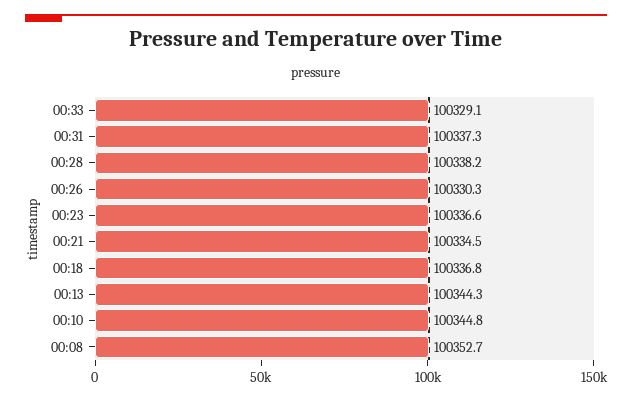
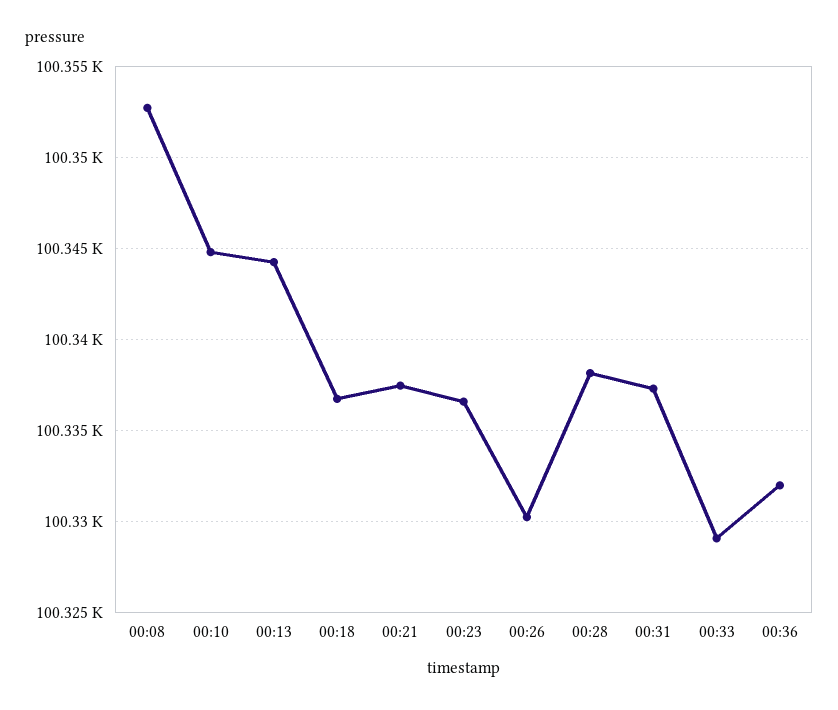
00:21: 100334.5 -> 100337.5
00:36: none -> 100332

